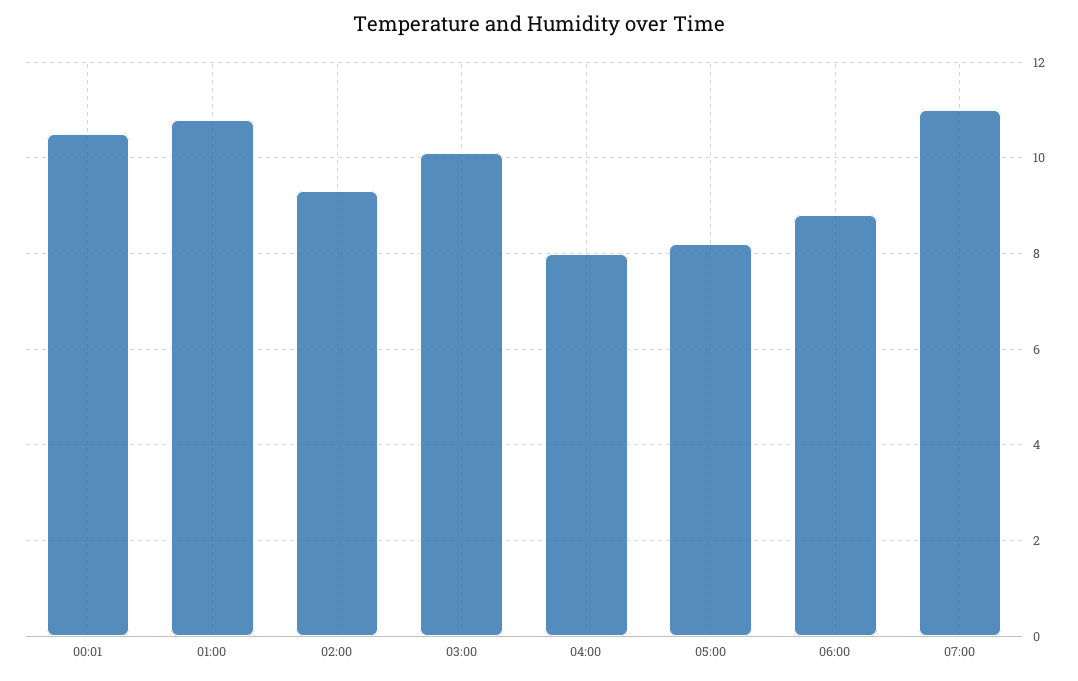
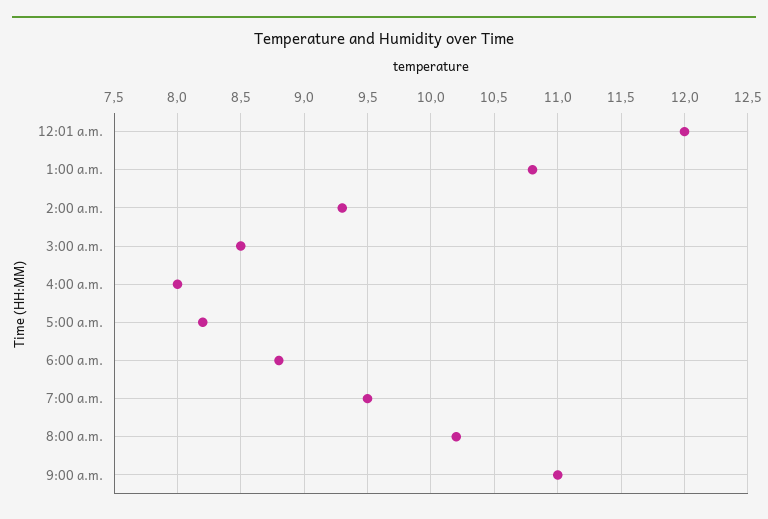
00:01: 10.5 -> 12
03:00: 10 -> 8.5
07:00: 11 -> 9.5
8:00 a.m.: none -> 10.2
9:00 a.m.: none -> 11

